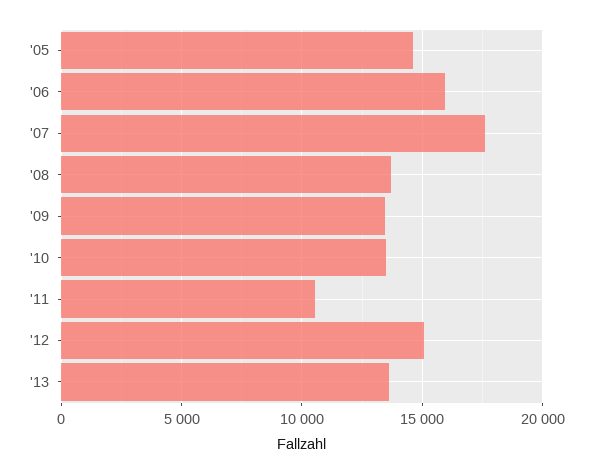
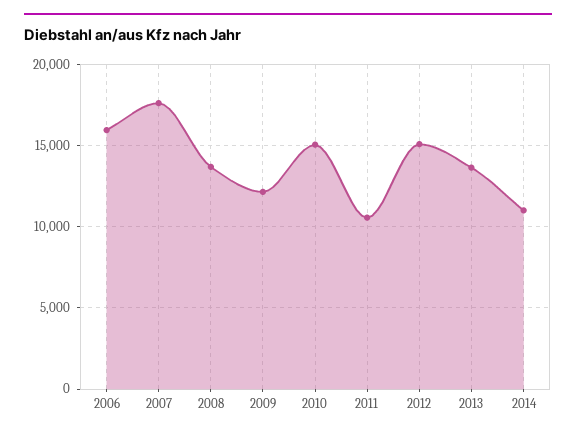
'05: 14500 -> none
'09: 13500 -> 12000
'10: 13500 -> 15000
2014: none -> 11000

